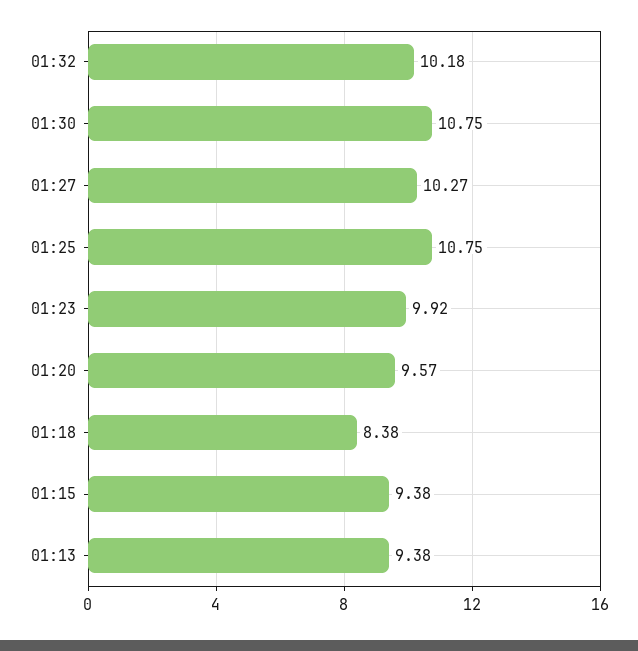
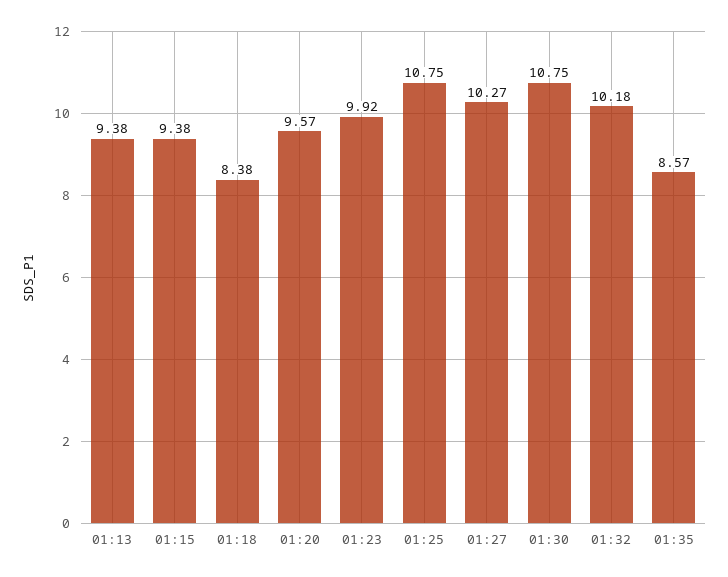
01:35: none -> 8.57

